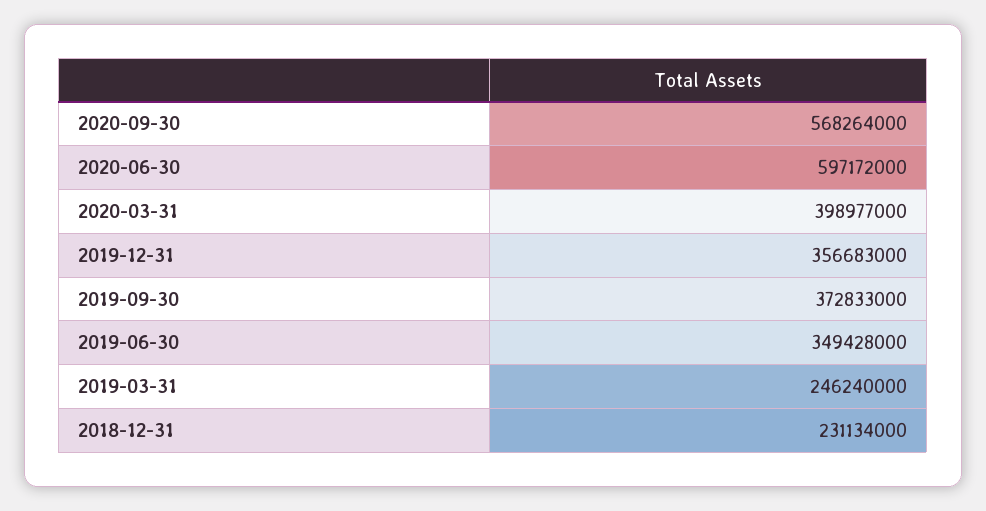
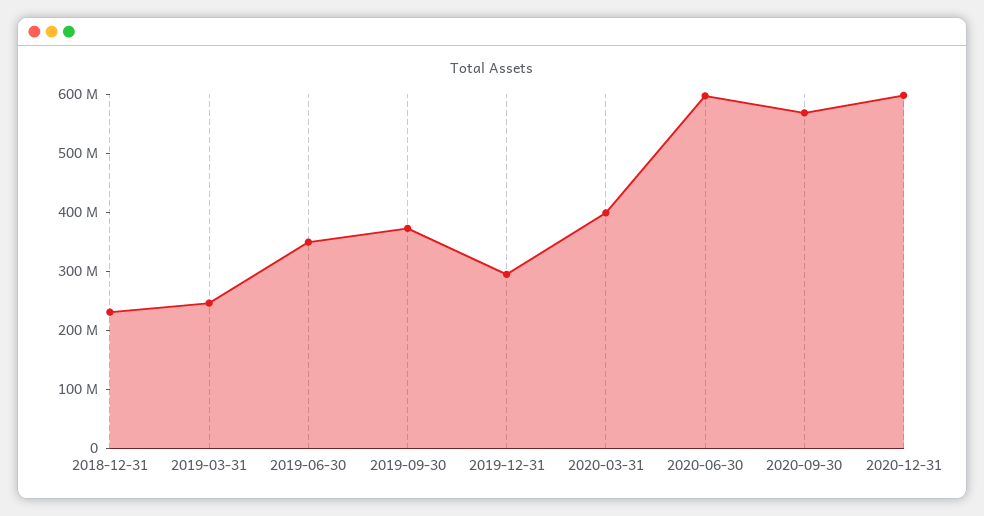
2019-12-31: 356683000 -> 300000000
2020-12-31: none -> 600000000

